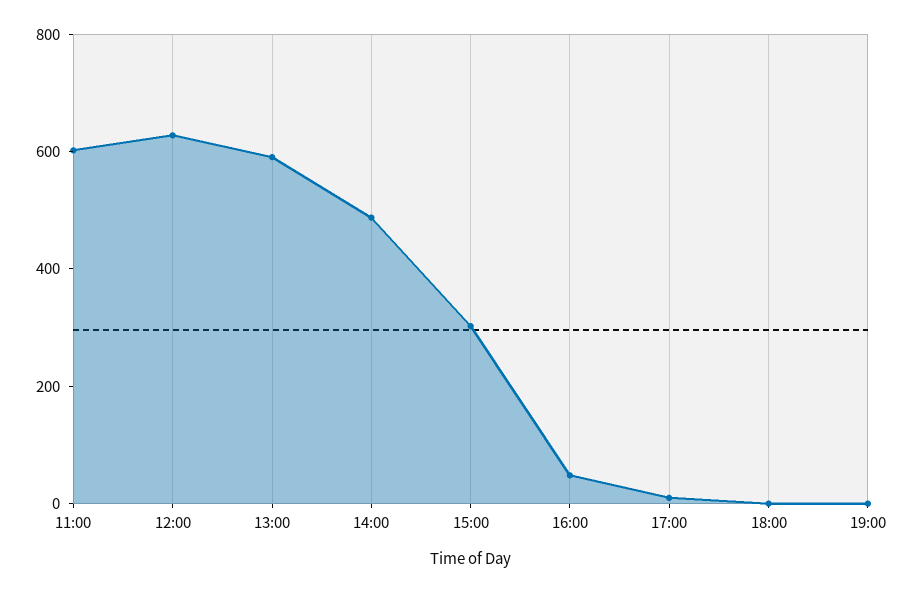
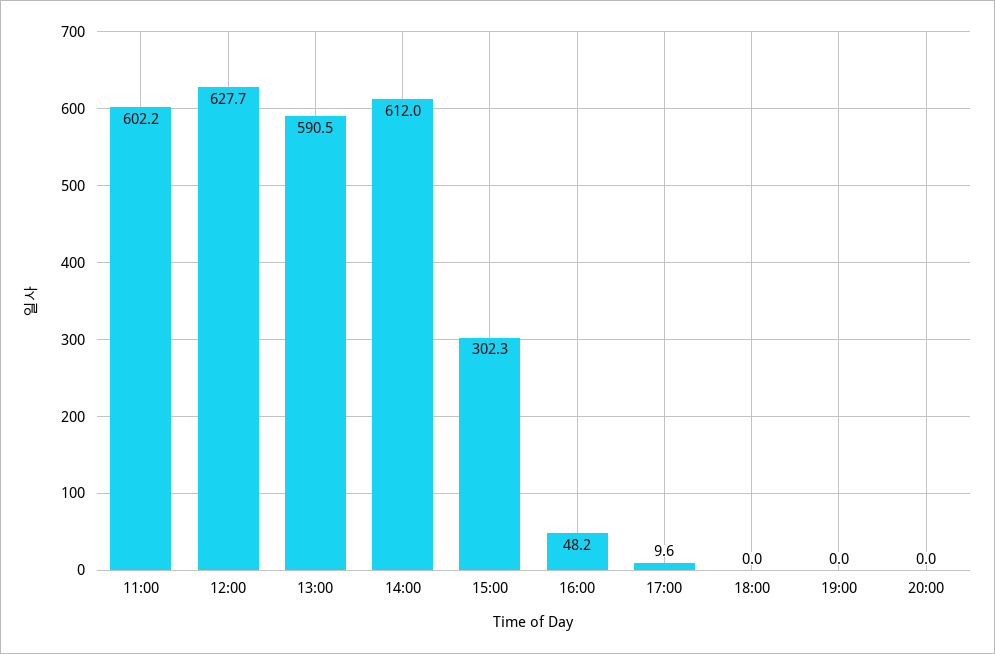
14:00: 500 -> 612
20:00: none -> 0

